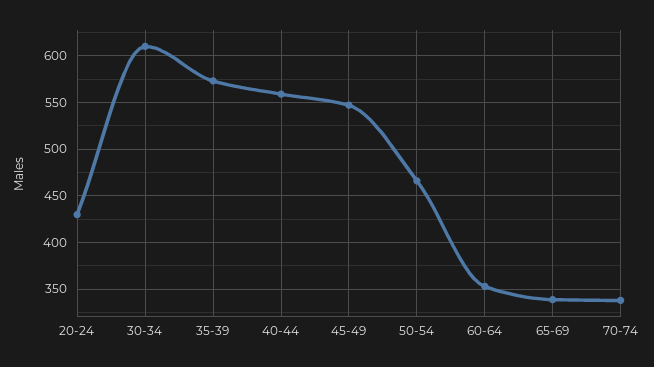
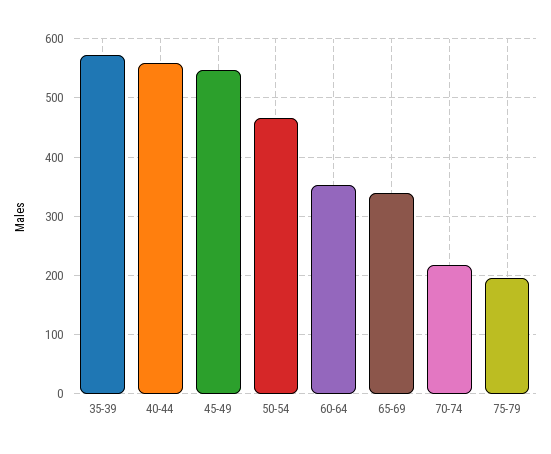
20-24: 430 -> none
30-34: 610 -> none
70-74: 340 -> 220
75-79: none -> 200

